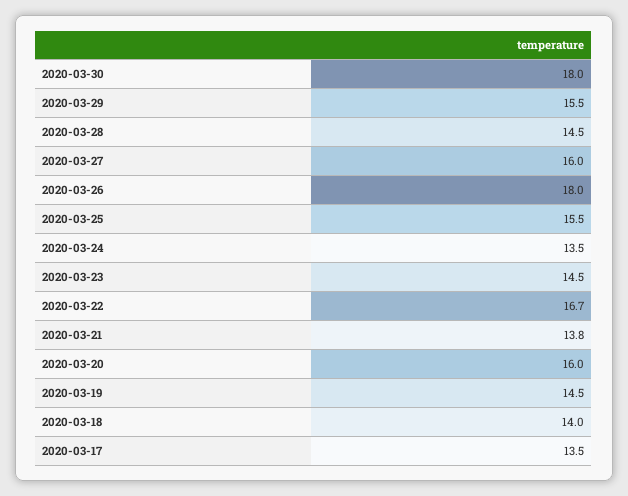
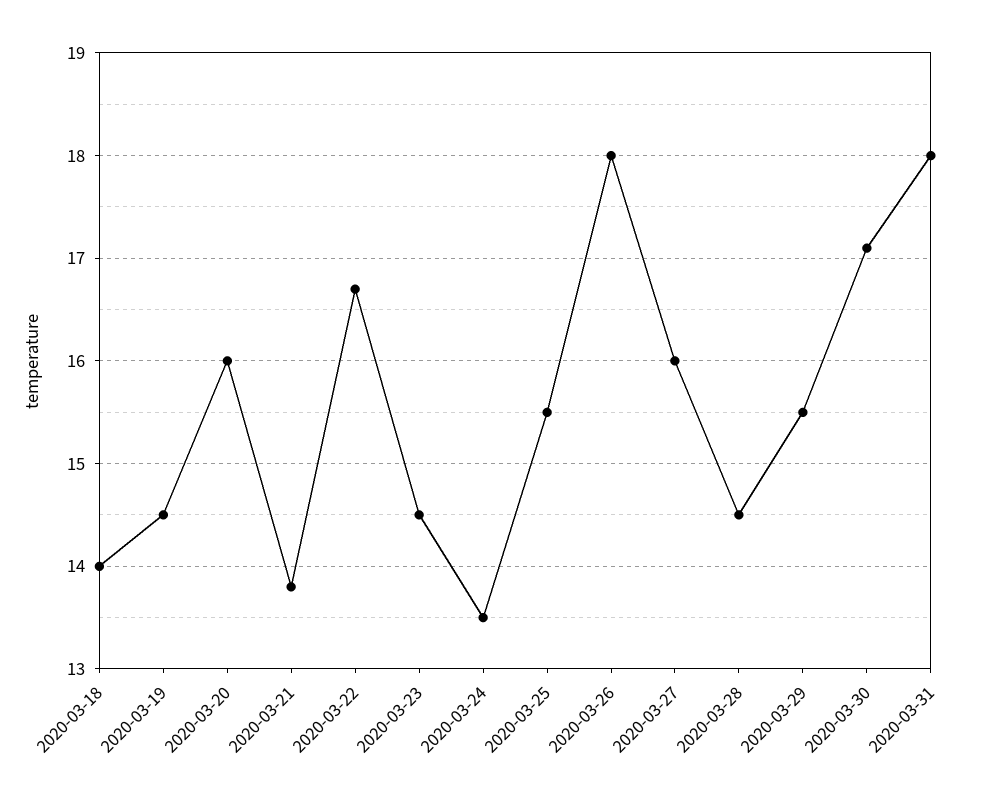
2020-03-30: 18 -> 17.1
2020-03-17: 13.5 -> none
2020-03-31: none -> 18

